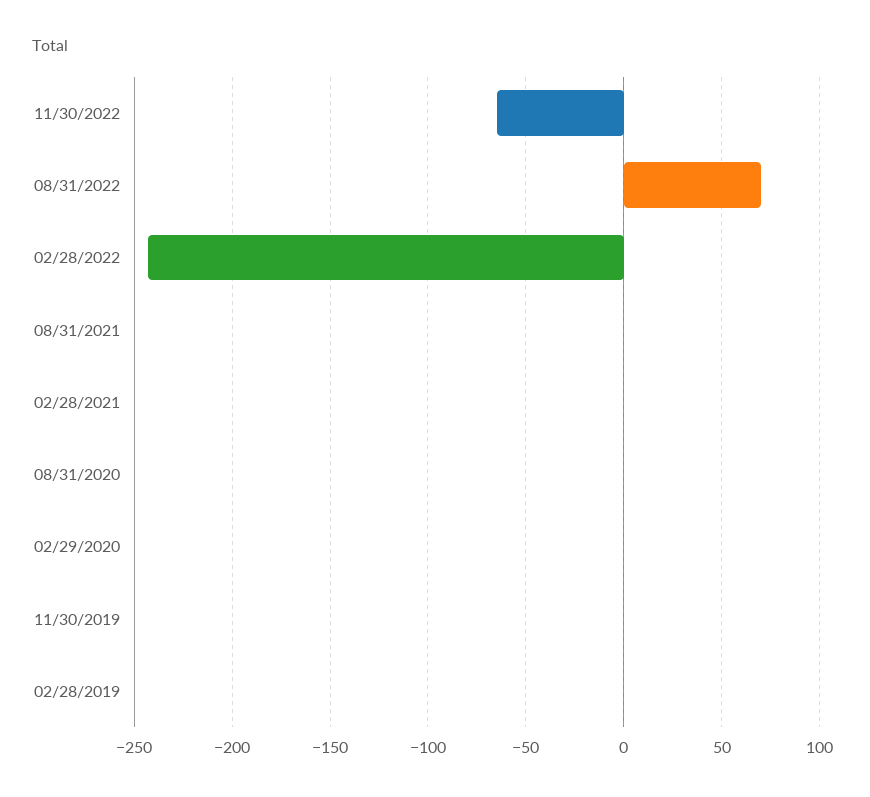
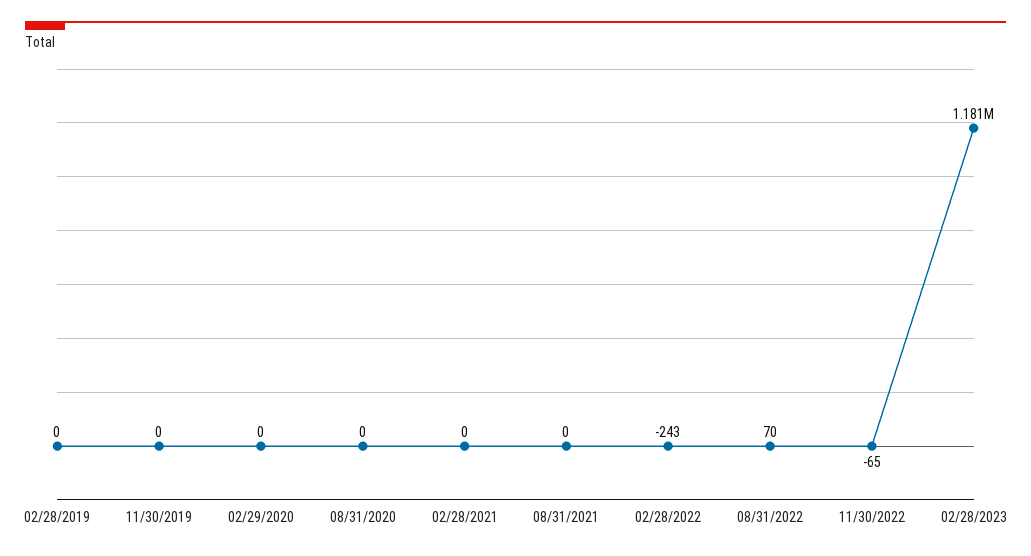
02/28/2023: none -> 1181000

